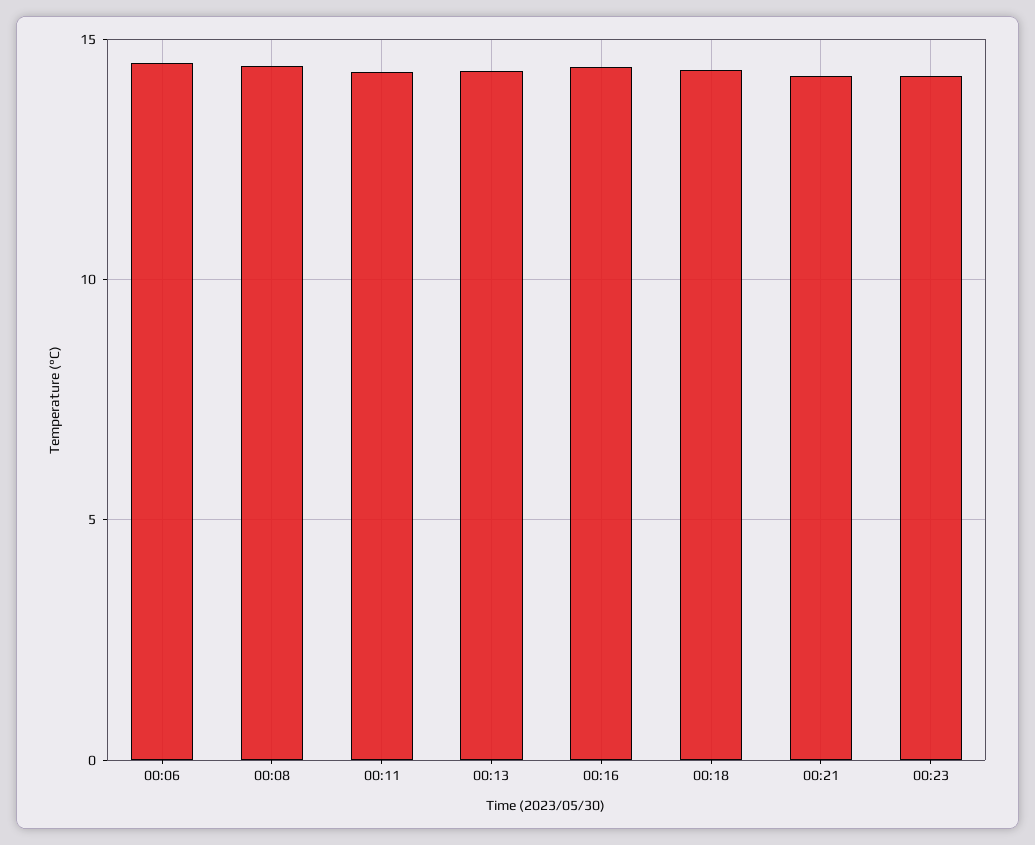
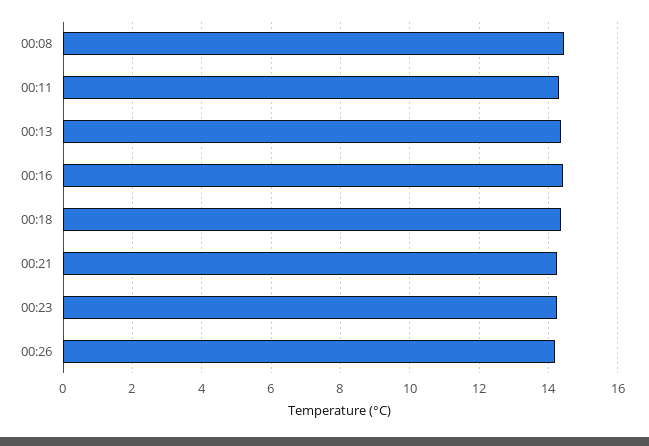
00:06: 14.5 -> none
00:26: none -> 14.2

